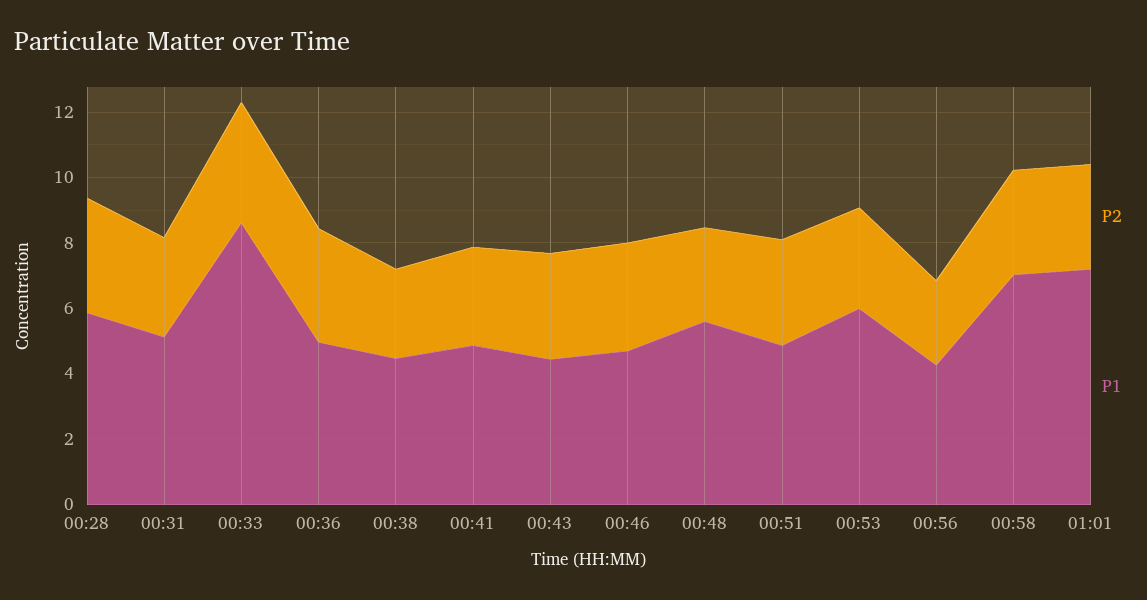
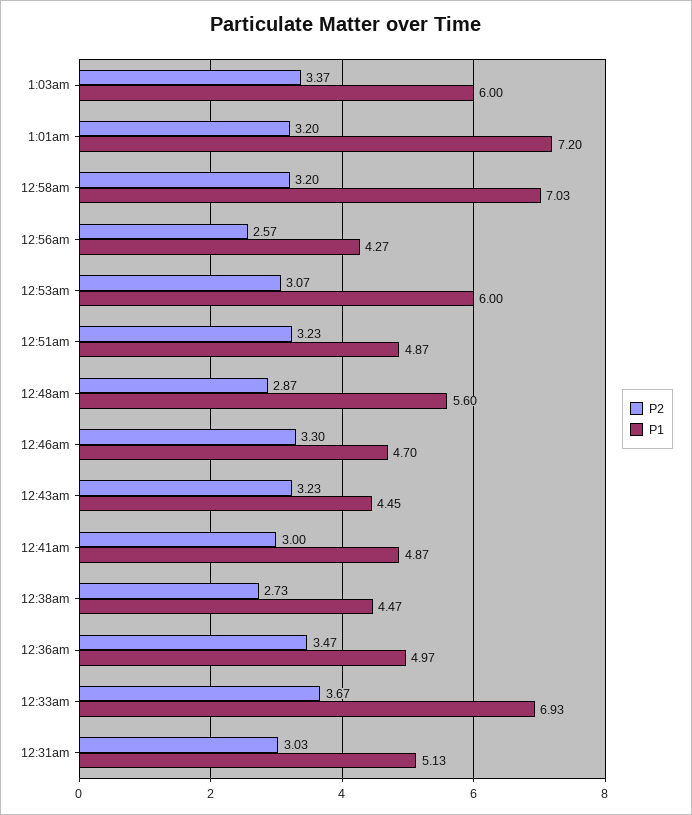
P2, 00:28: 3.5 -> none
P1, 00:28: 6 -> none
P1, 00:33: 8.5 -> 6.93
P2, 1:03am: none -> 3.37
P1, 1:03am: none -> 6

